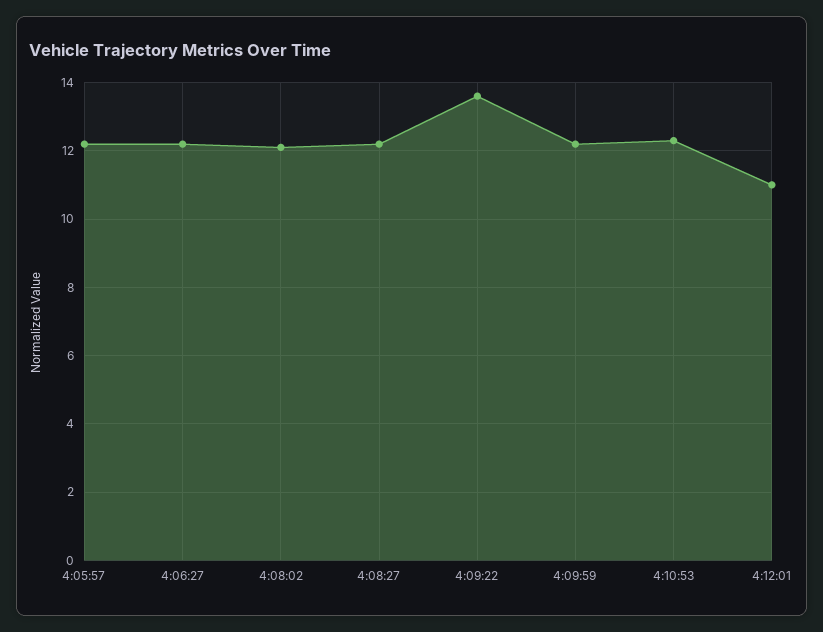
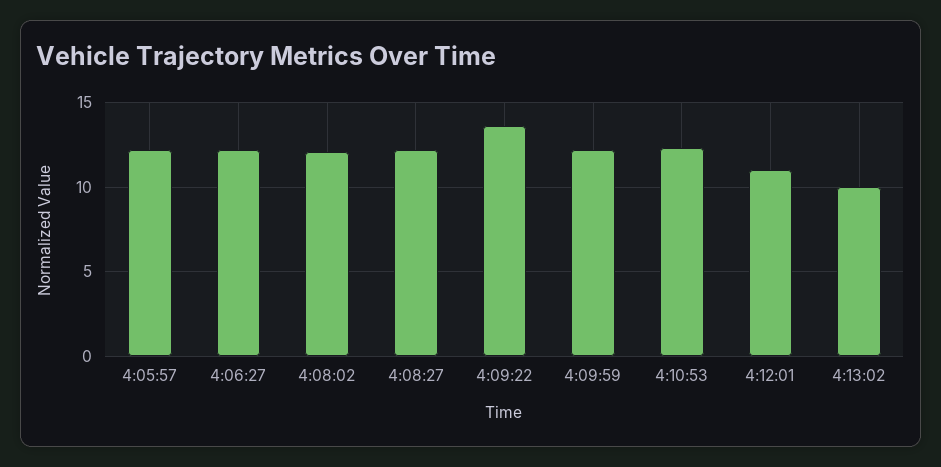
4:13:02: none -> 10

